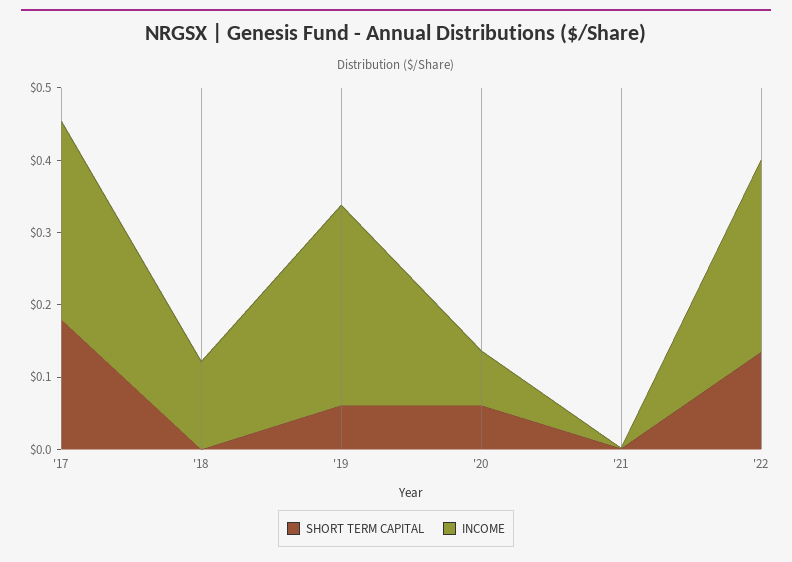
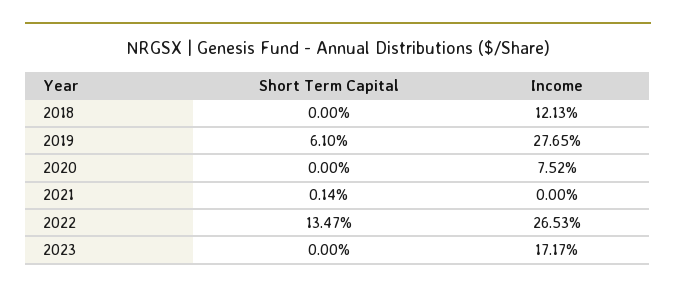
SHORT TERM CAPITAL, '17: 0.18 -> none
INCOME, '17: 0.28 -> none
SHORT TERM CAPITAL, '20: 0.06 -> 0
SHORT TERM CAPITAL, 2023: none -> 0
INCOME, 2023: none -> 0.1717

